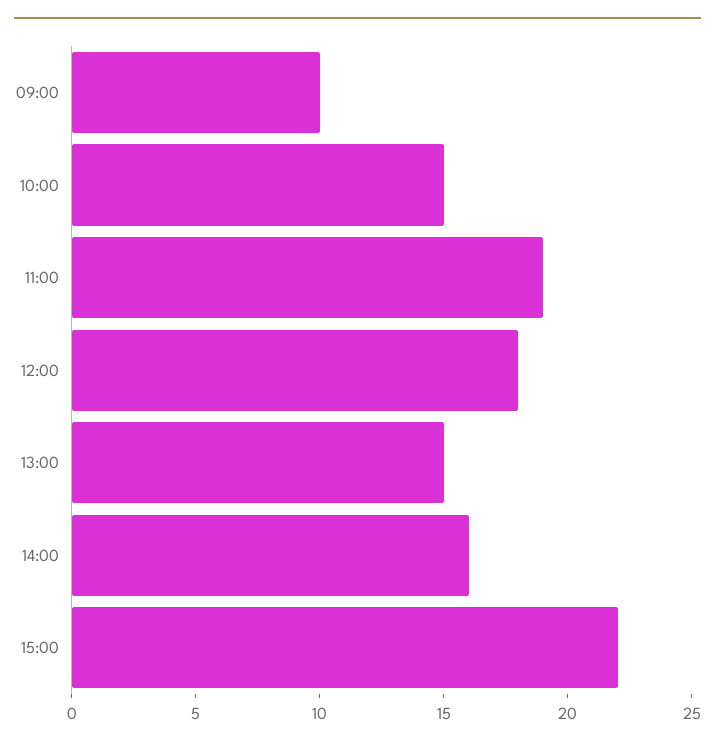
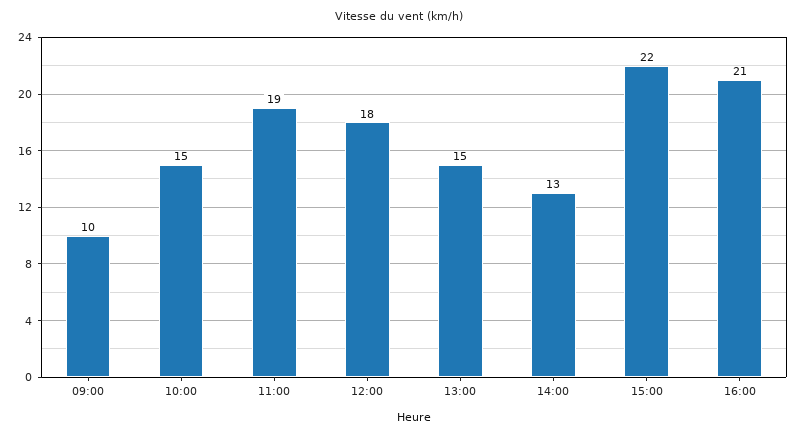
14:00: 16 -> 13
16:00: none -> 21

